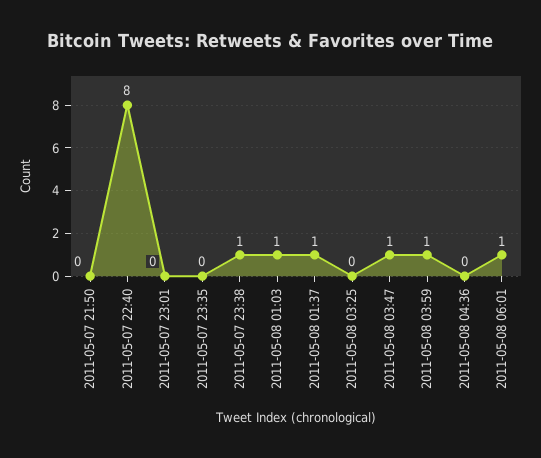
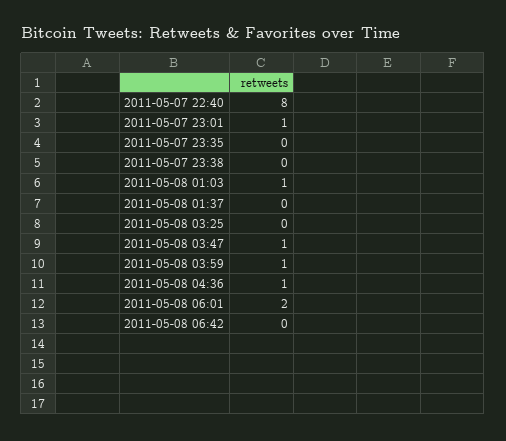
2011-05-07 21:50: 0 -> none
2011-05-07 23:01: 0 -> 1
2011-05-07 23:38: 1 -> 0
2011-05-08 01:37: 1 -> 0
2011-05-08 04:36: 0 -> 1
2011-05-08 06:01: 1 -> 2
2011-05-08 06:42: none -> 0

